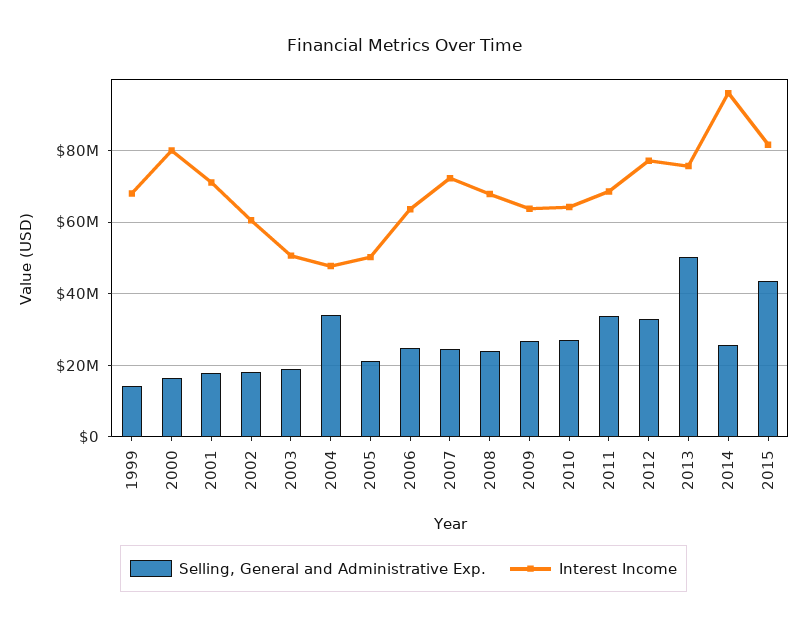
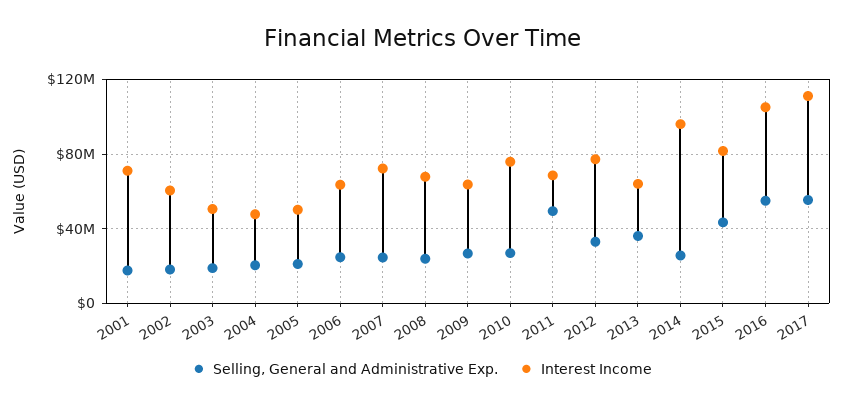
Selling, General and Administrative Exp., 1999: 14000000 -> none
Interest Income, 1999: 68000000 -> none
Selling, General and Administrative Exp., 2000: 16000000 -> none
Interest Income, 2000: 80000000 -> none
Selling, General and Administrative Exp., 2004: 34000000 -> 20000000
Interest Income, 2010: 64000000 -> 75000000
Selling, General and Administrative Exp., 2011: 34000000 -> 50000000
Selling, General and Administrative Exp., 2013: 50000000 -> 35000000
Interest Income, 2013: 76000000 -> 65000000
Selling, General and Administrative Exp., 2016: none -> 55000000
Interest Income, 2016: none -> 105000000
Selling, General and Administrative Exp., 2017: none -> 55000000
Interest Income, 2017: none -> 110000000

